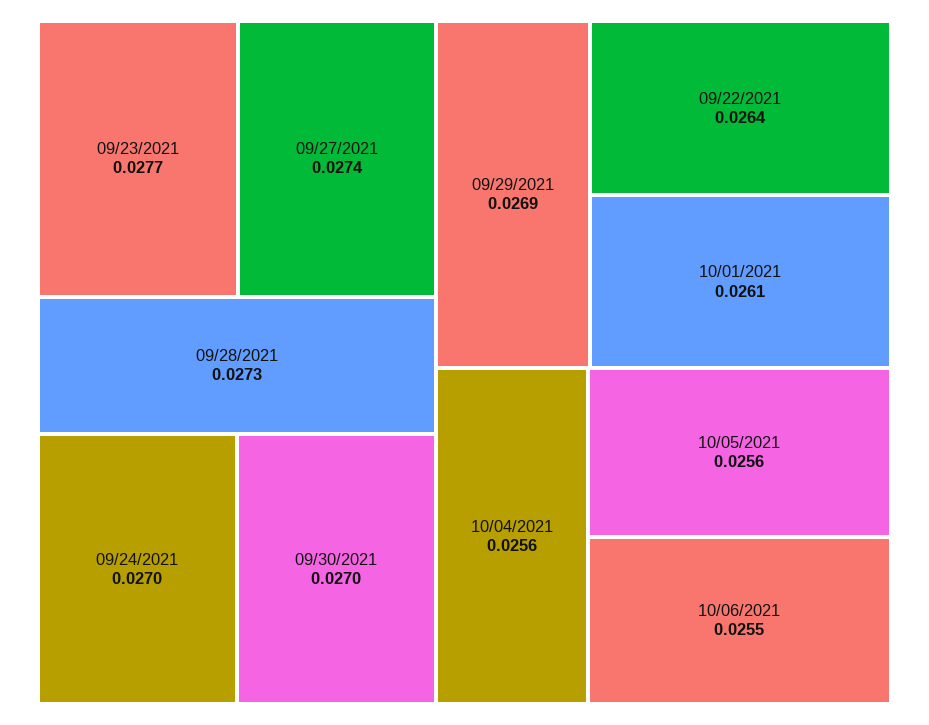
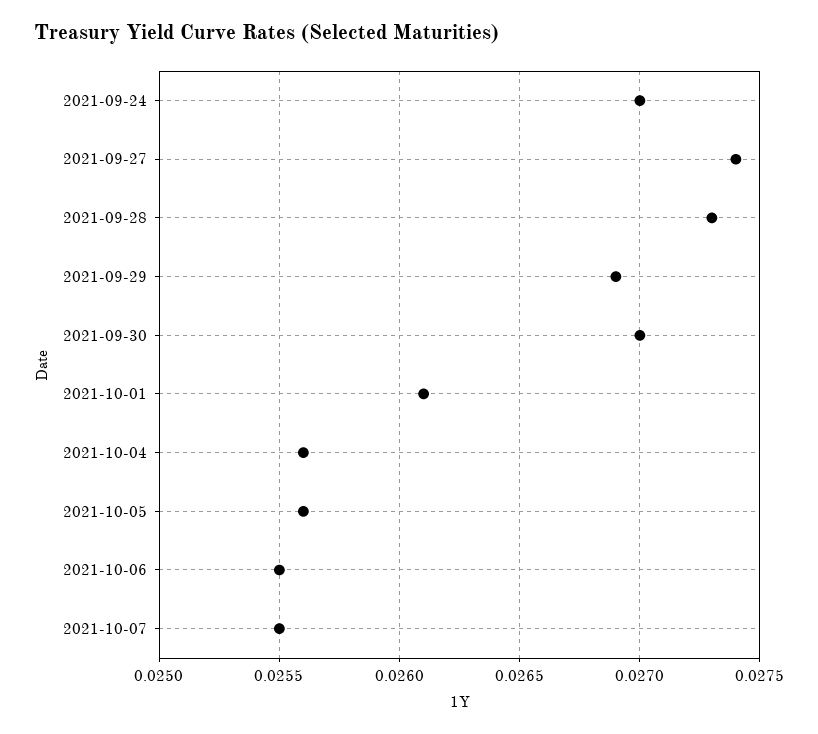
09/23/2021: 0.0277 -> none
09/22/2021: 0.0264 -> none
2021-10-07: none -> 0.0255

